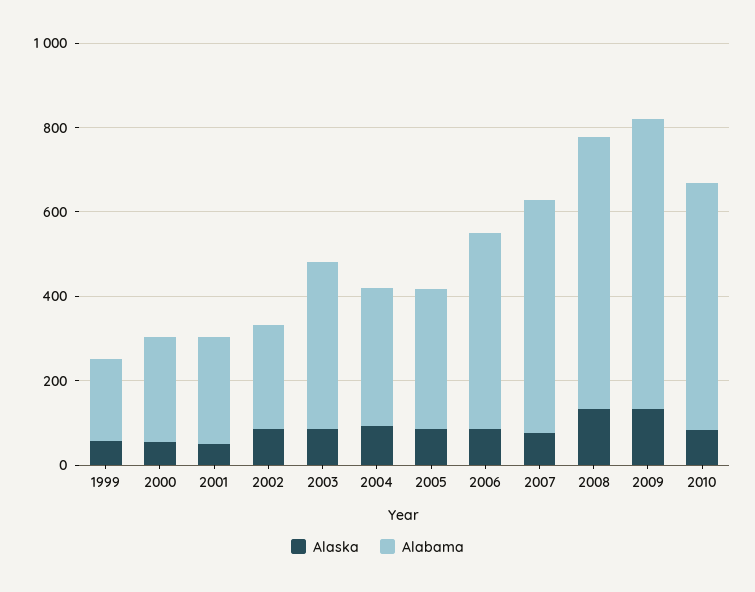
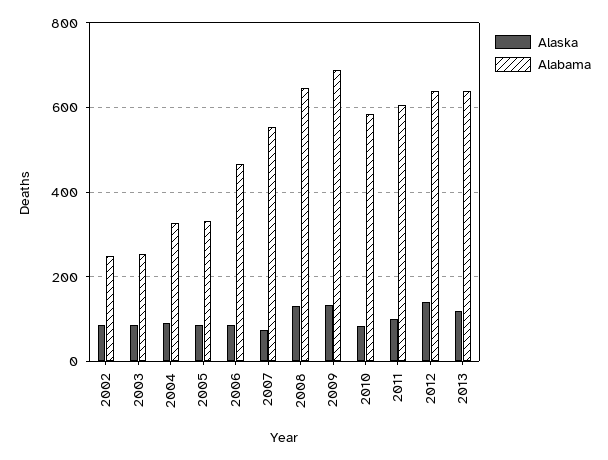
Alaska, 1999: 50 -> none
Alabama, 1999: 200 -> none
Alaska, 2000: 50 -> none
Alabama, 2000: 250 -> none
Alaska, 2001: 50 -> none
Alabama, 2001: 250 -> none
Alabama, 2003: 400 -> 260
Alaska, 2011: none -> 100
Alabama, 2011: none -> 600
Alaska, 2012: none -> 140
Alabama, 2012: none -> 640
Alaska, 2013: none -> 120
Alabama, 2013: none -> 640

